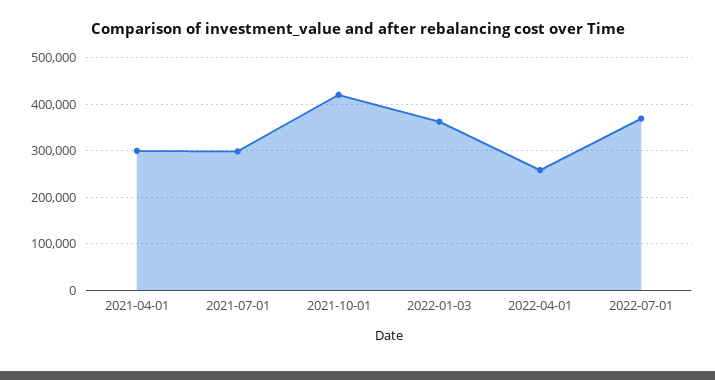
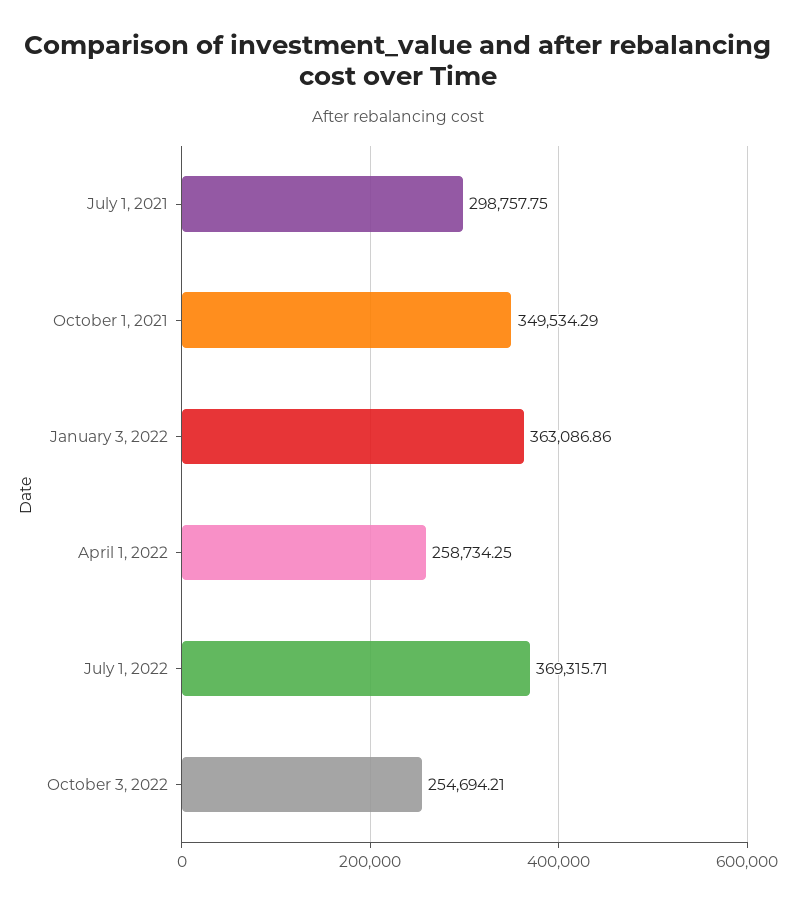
2021-04-01: 300000 -> none
2021-10-01: 420000 -> 349534.29
October 3, 2022: none -> 254694.21

